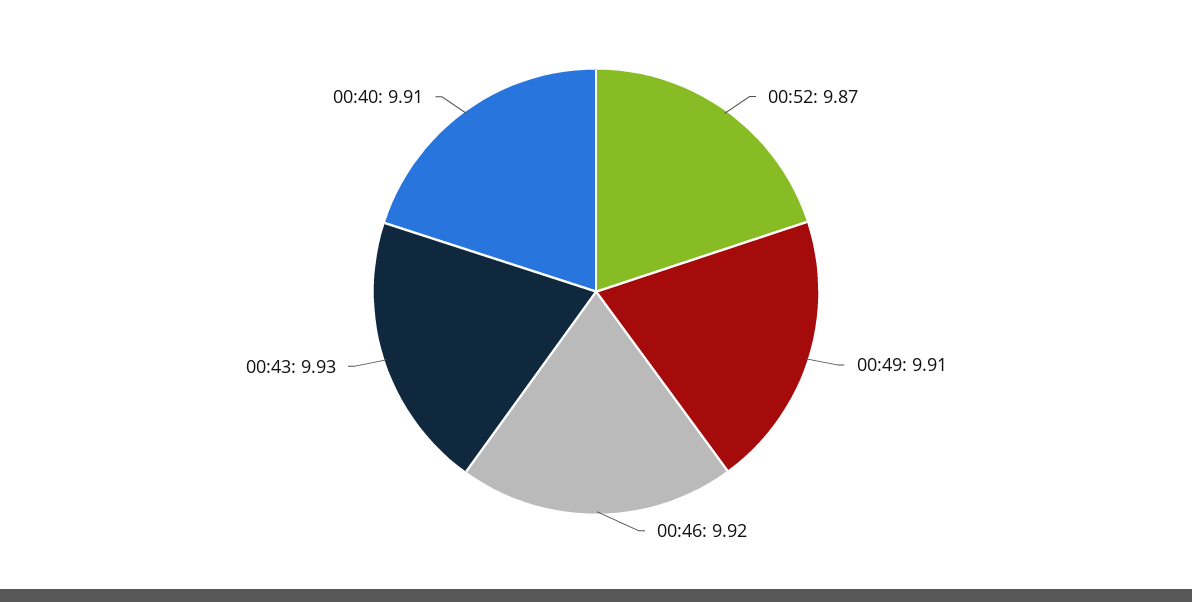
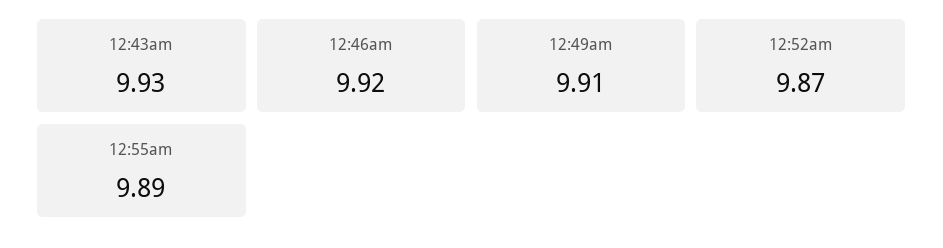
00:40: 9.91 -> none
12:55am: none -> 9.89

